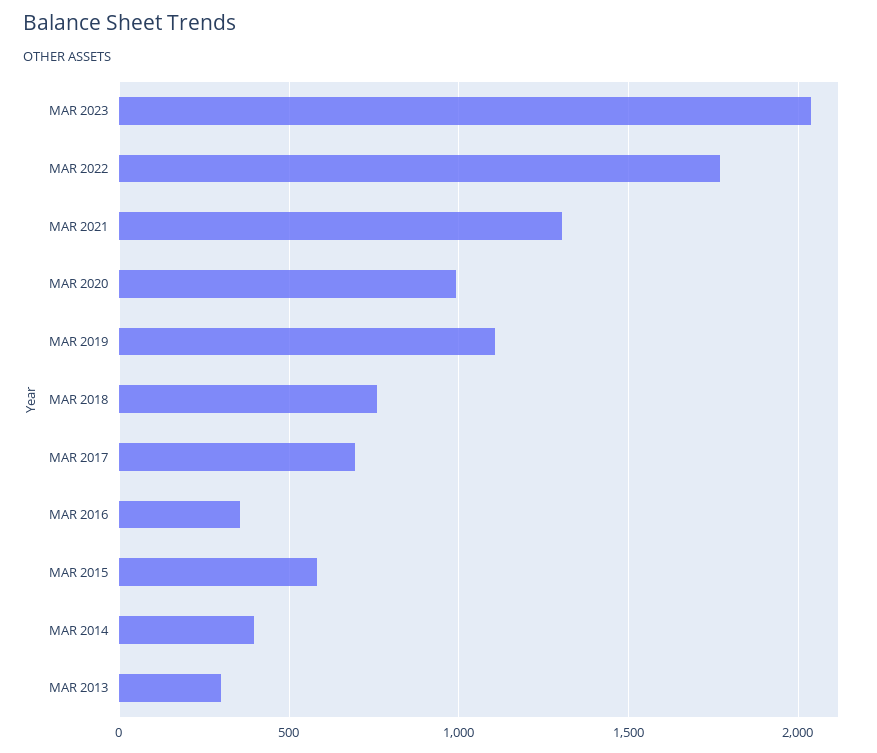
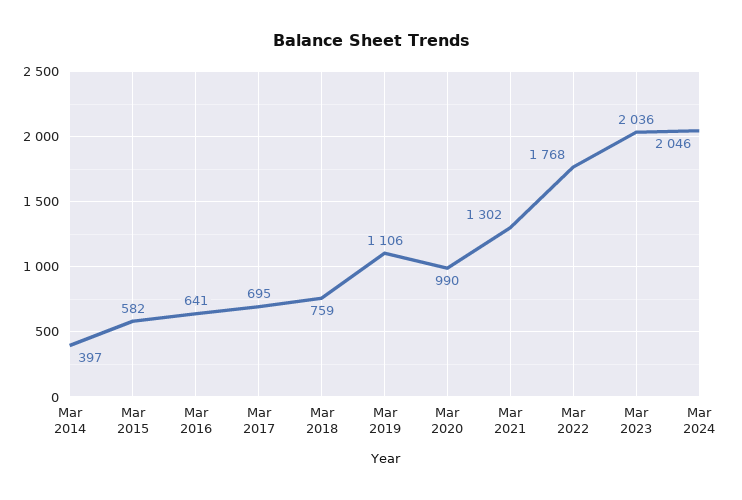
MAR 2016: 350 -> 641
MAR 2013: 300 -> none
Mar 2024: none -> 2046

